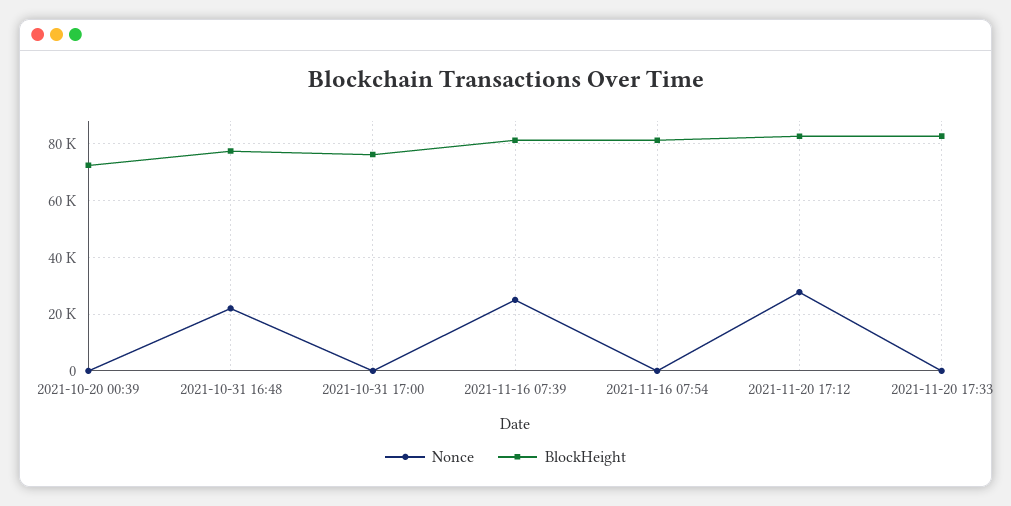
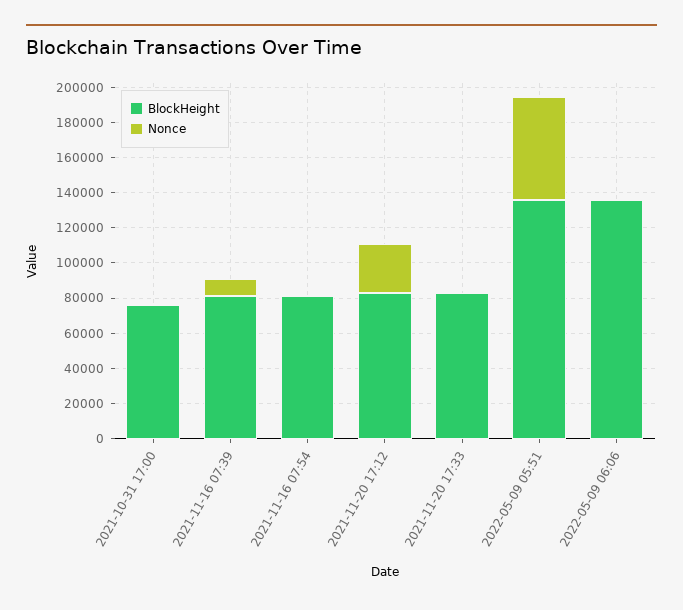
Nonce, 2021-10-20 00:39: 0 -> none
BlockHeight, 2021-10-20 00:39: 72500 -> none
Nonce, 2021-10-31 16:48: 22500 -> none
BlockHeight, 2021-10-31 16:48: 77500 -> none
Nonce, 2021-11-16 07:39: 25000 -> 10000
BlockHeight, 2022-05-09 05:51: none -> 135000
Nonce, 2022-05-09 05:51: none -> 60000
BlockHeight, 2022-05-09 06:06: none -> 135000
Nonce, 2022-05-09 06:06: none -> 0

